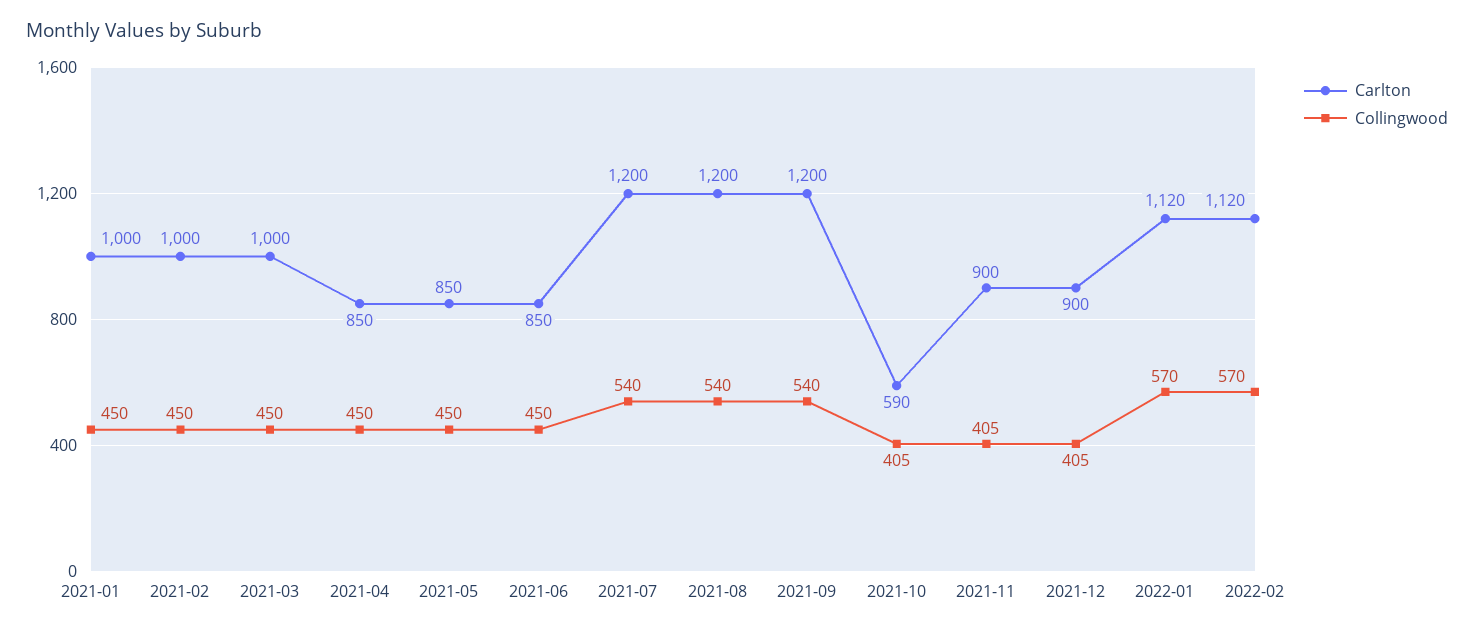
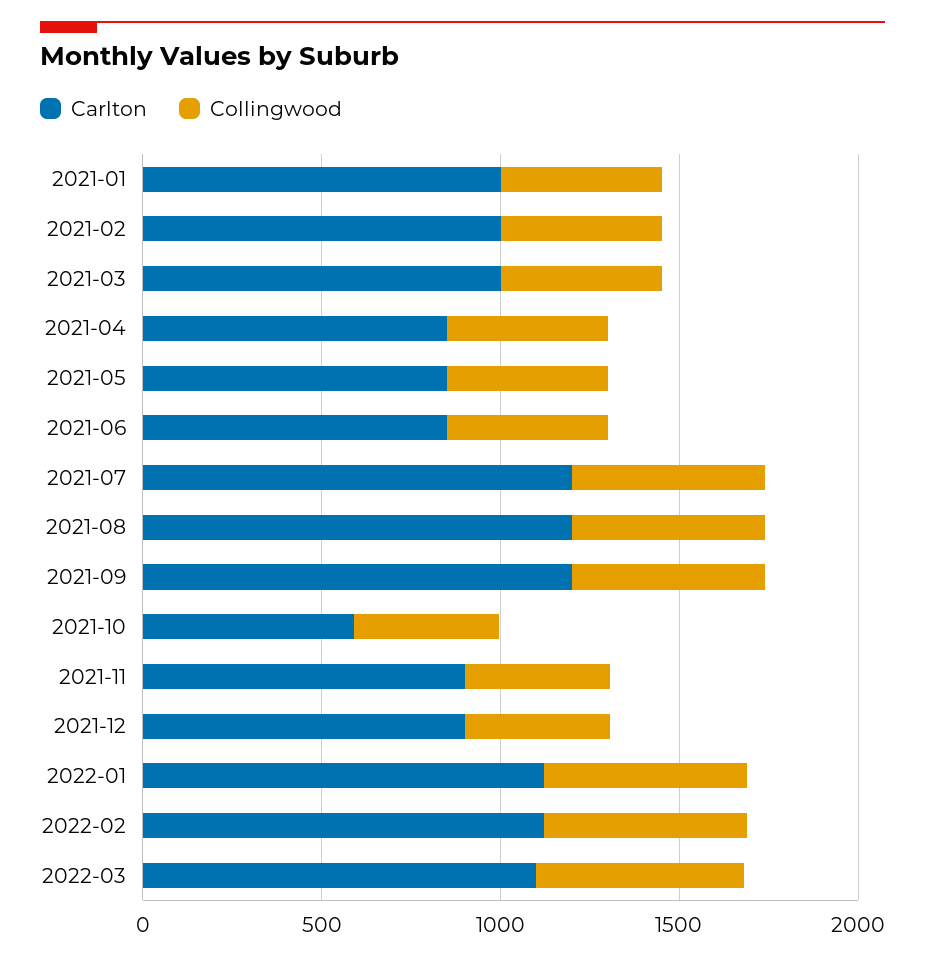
Carlton, 2022-03: none -> 1100
Collingwood, 2022-03: none -> 600

